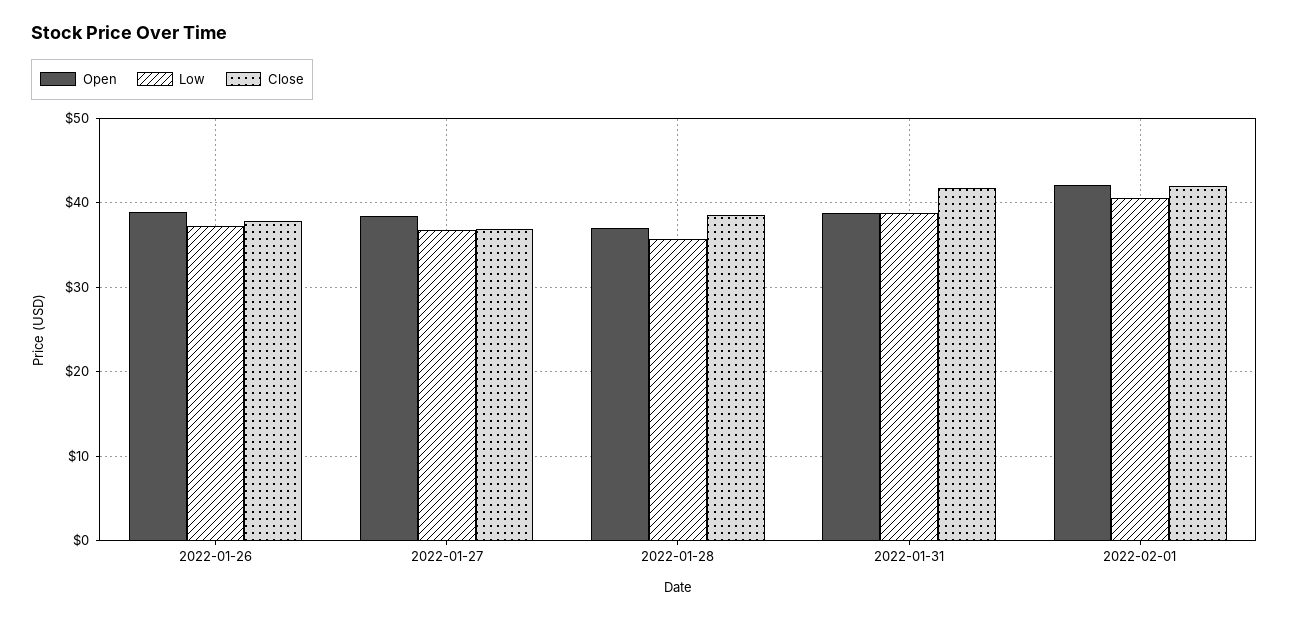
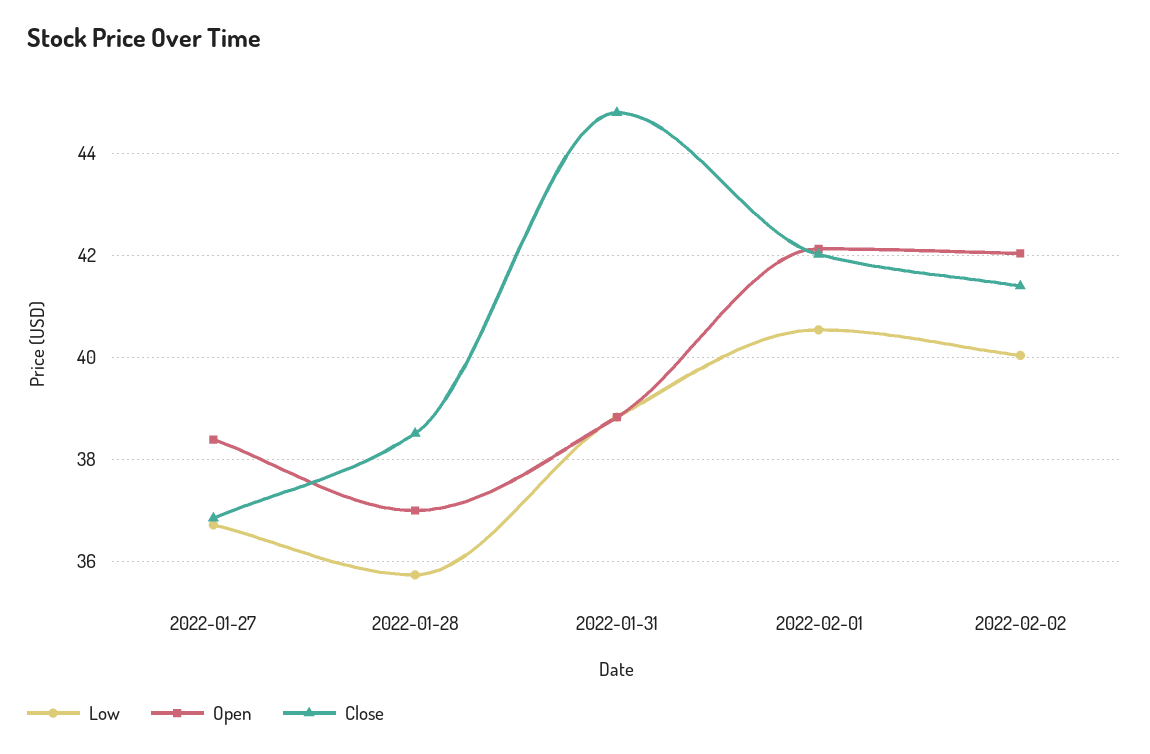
Open, 2022-01-26: 39 -> none
Low, 2022-01-26: 37 -> none
Close, 2022-01-26: 38 -> none
Close, 2022-01-31: 42 -> 44.8
Low, 2022-02-02: none -> 40
Open, 2022-02-02: none -> 42
Close, 2022-02-02: none -> 41.4

